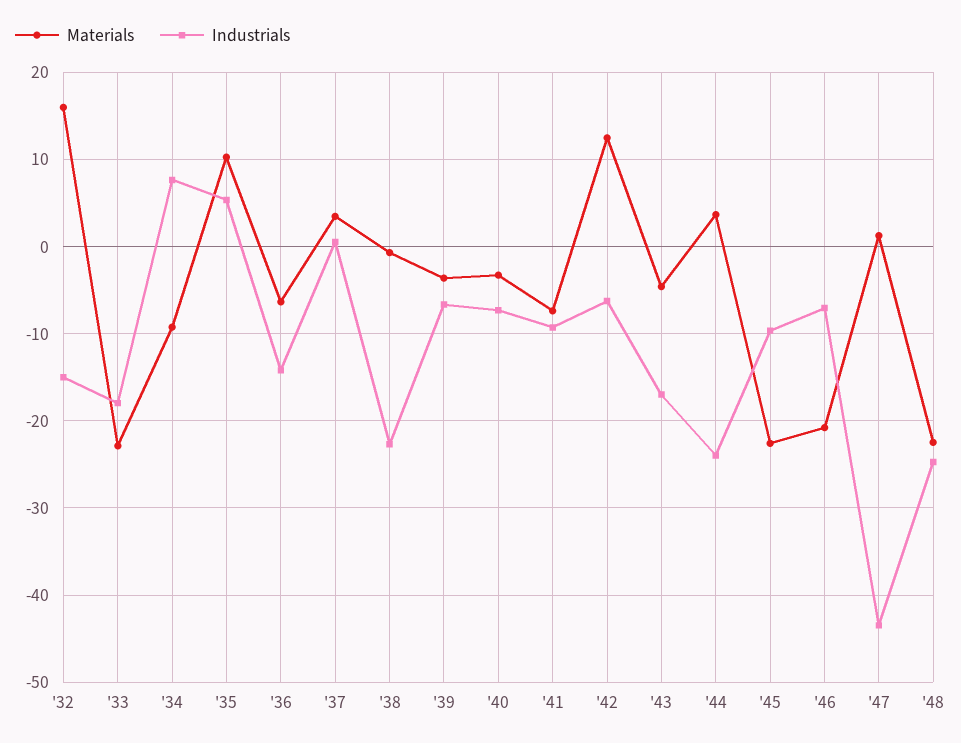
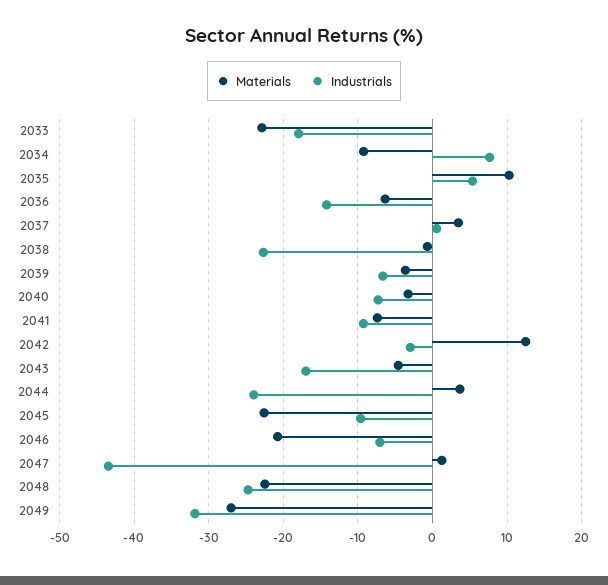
Materials, '32: 16 -> none
Industrials, '32: -15 -> none
Industrials, '42: -6 -> -3
Materials, 2049: none -> -27
Industrials, 2049: none -> -32

